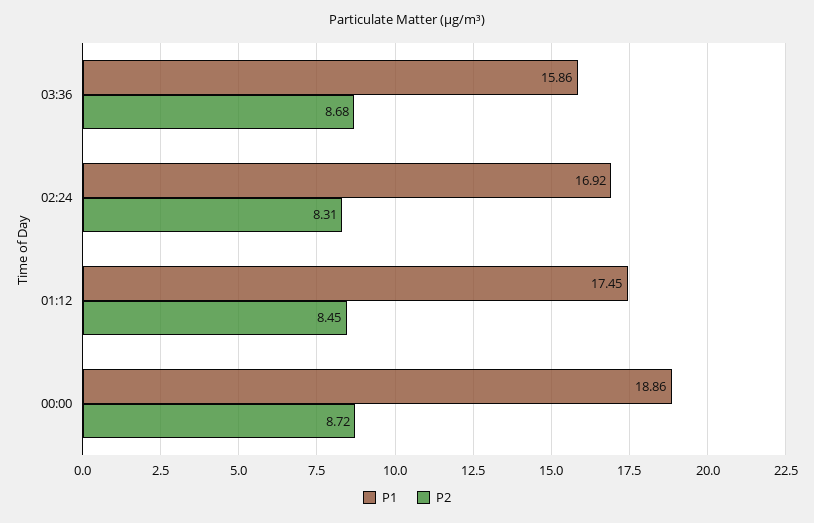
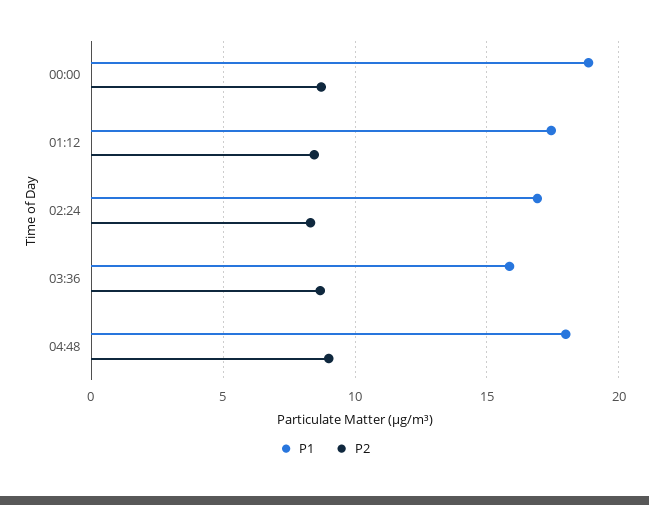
P1, 04:48: none -> 18
P2, 04:48: none -> 9

